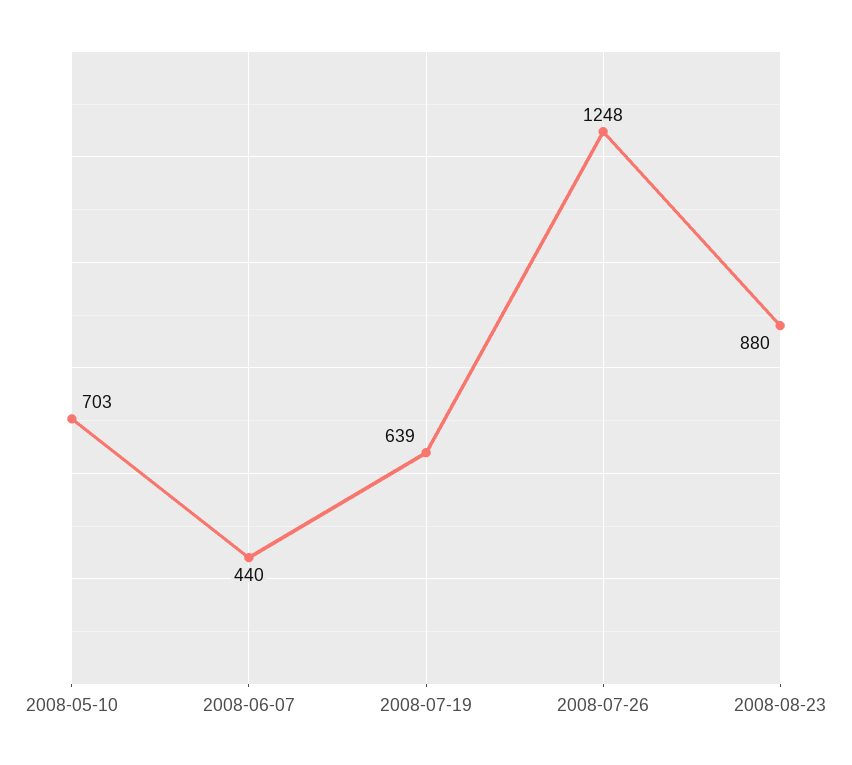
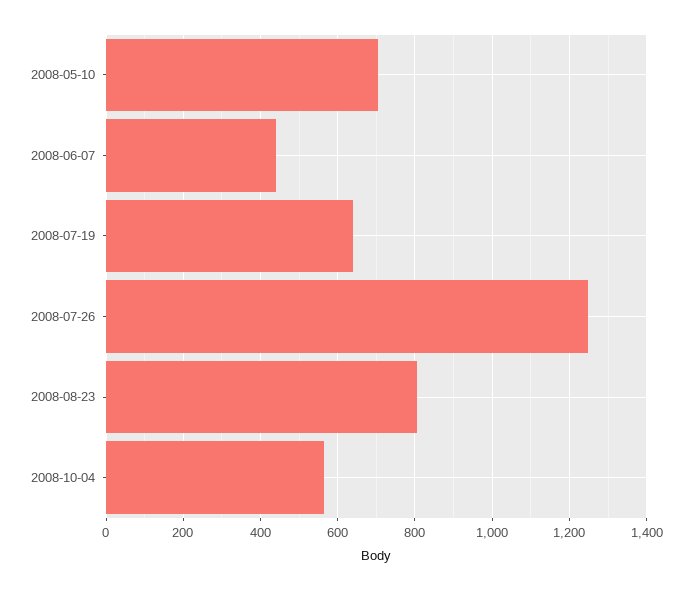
2008-08-23: 880 -> 800
2008-10-04: none -> 560

